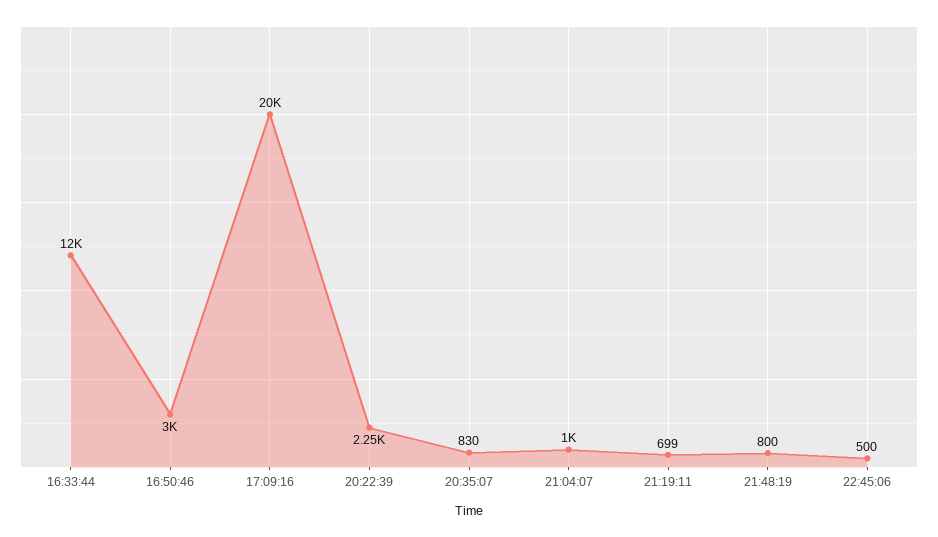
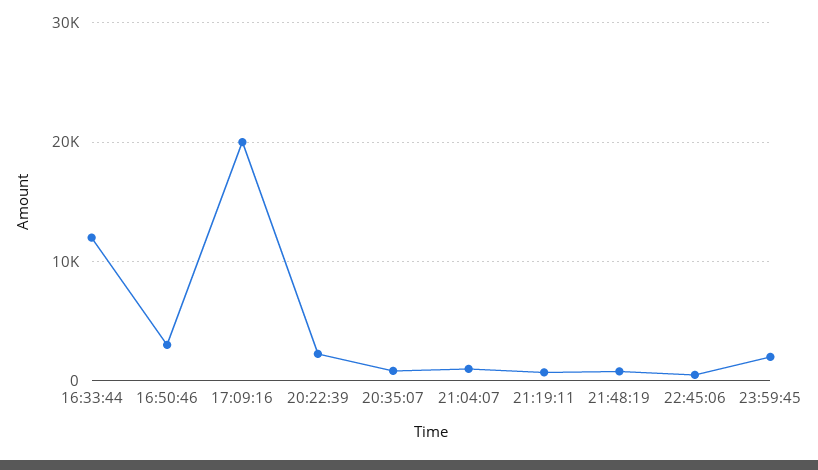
23:59:45: none -> 2000

